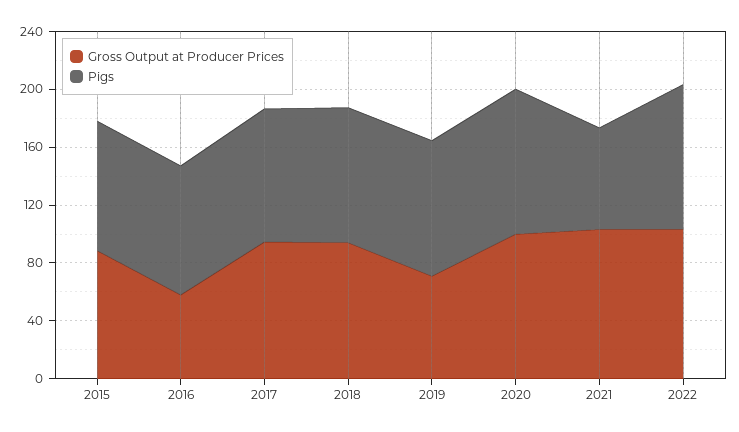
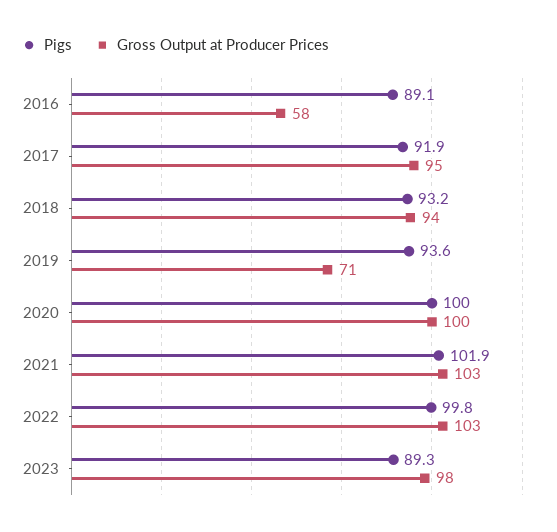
Gross Output at Producer Prices, 2015: 90 -> none
Pigs, 2015: 90 -> none
Pigs, 2021: 70 -> 101.9
Pigs, 2023: none -> 89.3
Gross Output at Producer Prices, 2023: none -> 98

